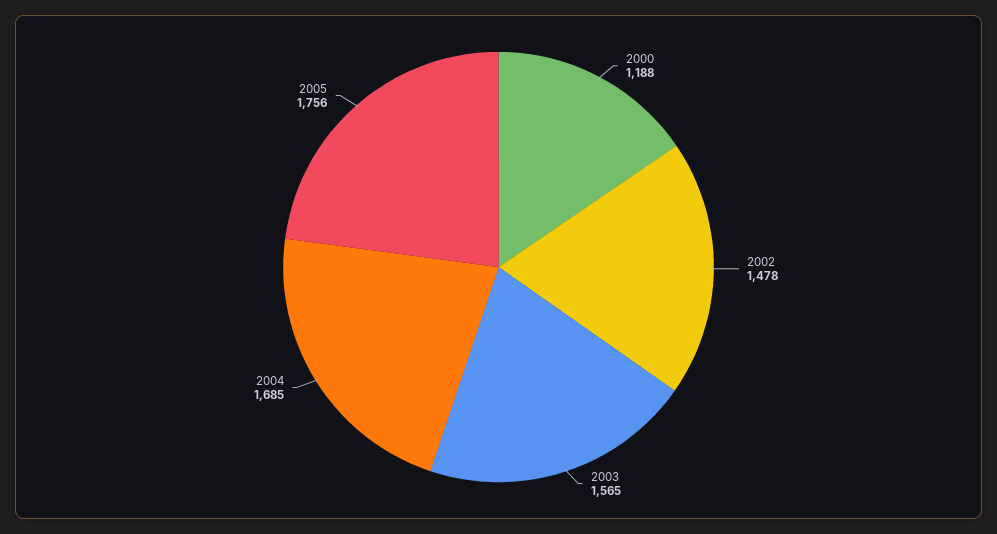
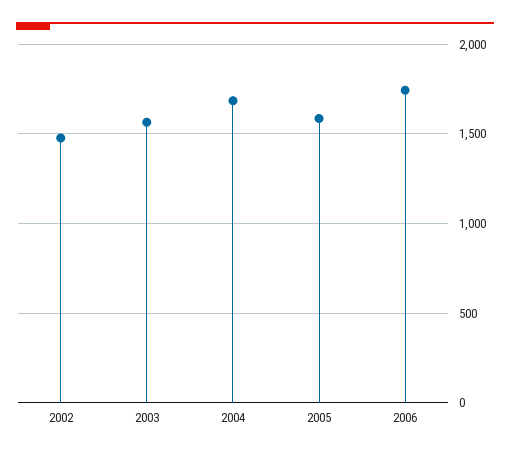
2000: 1188 -> none
2005: 1756 -> 1600
2006: none -> 1750

